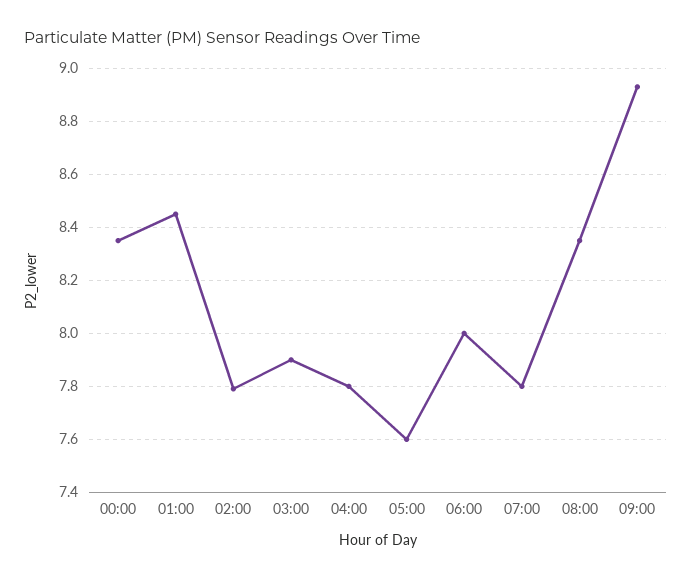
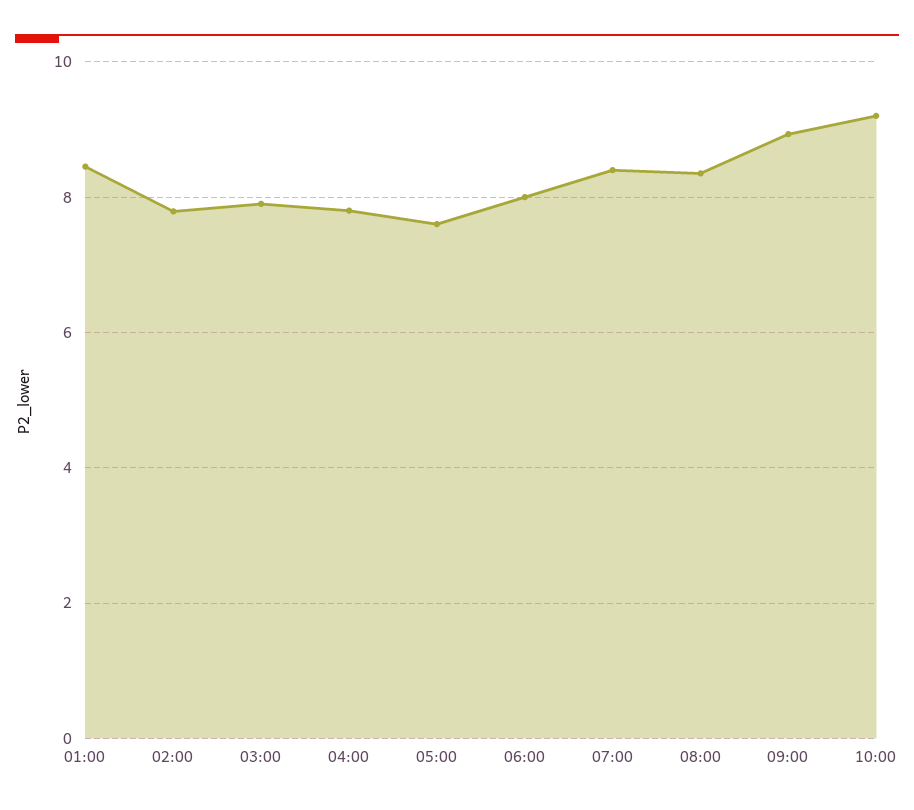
00:00: 8.35 -> none
07:00: 7.8 -> 8.4
10:00: none -> 9.2

